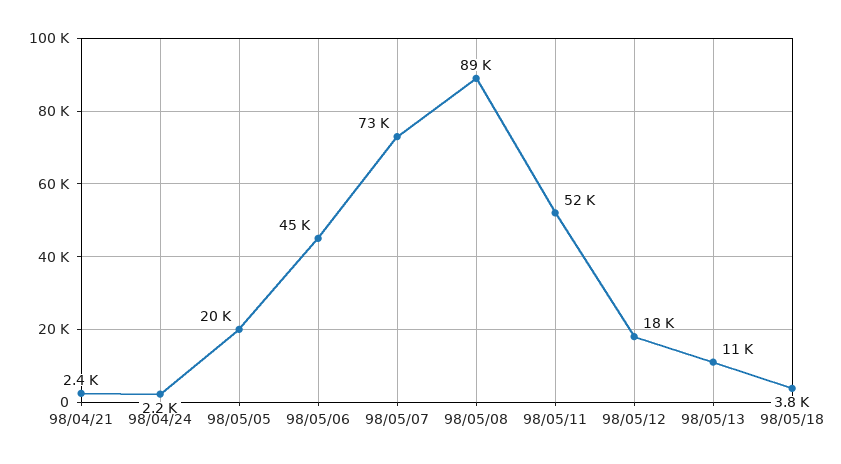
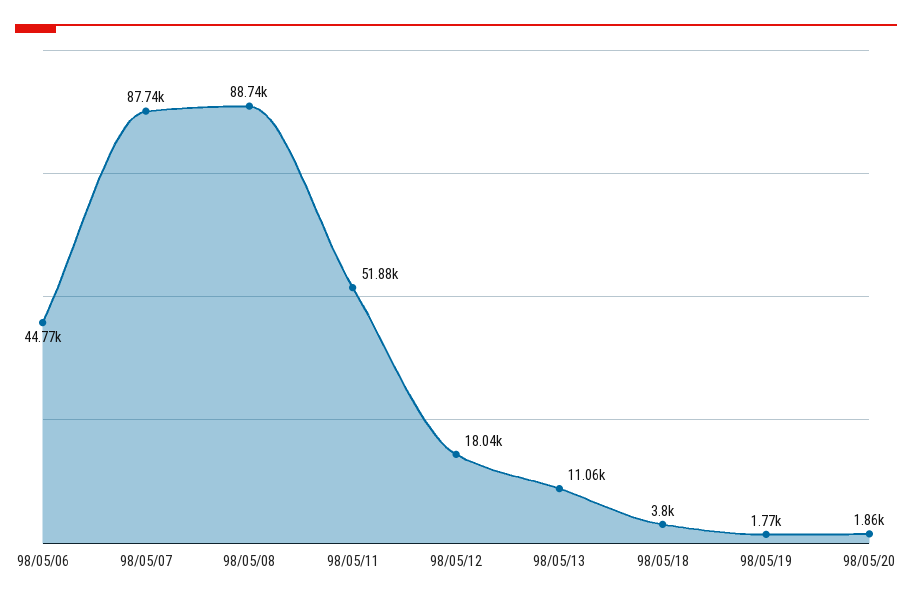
98/04/21: 2400 -> none
98/04/24: 2200 -> none
98/05/05: 20000 -> none
98/05/07: 73000 -> 87740
98/05/19: none -> 1770
98/05/20: none -> 1860

